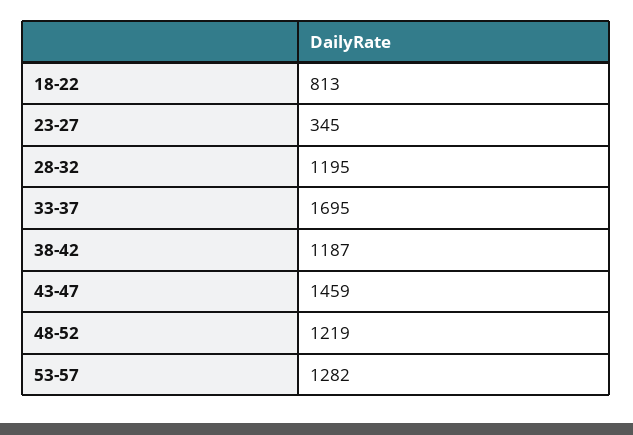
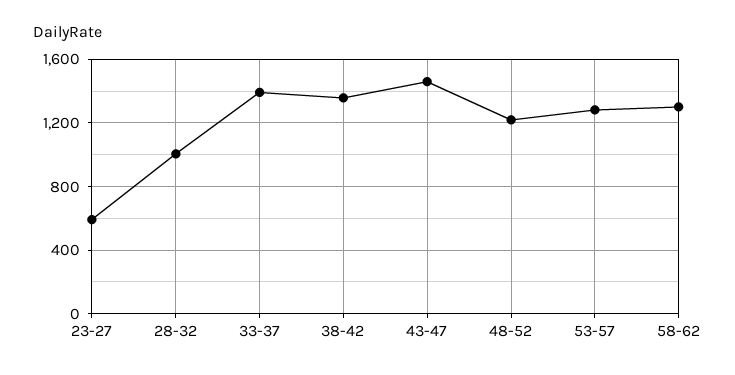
18-22: 813 -> none
23-27: 345 -> 600
28-32: 1195 -> 1000
33-37: 1695 -> 1400
38-42: 1187 -> 1350
58-62: none -> 1300

